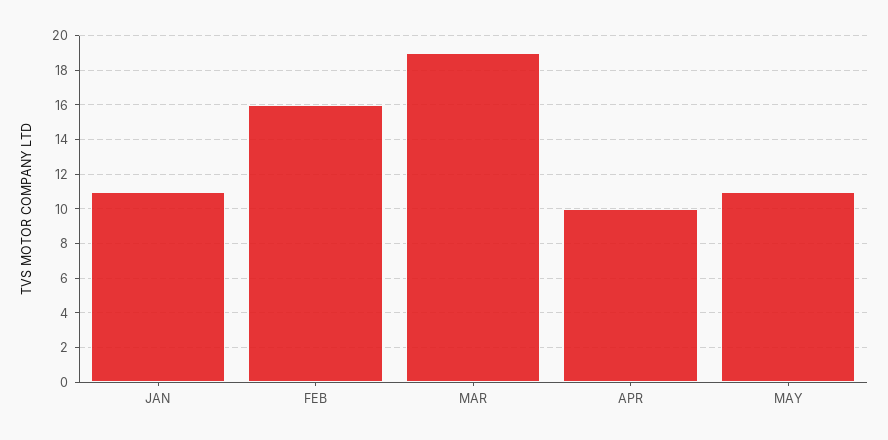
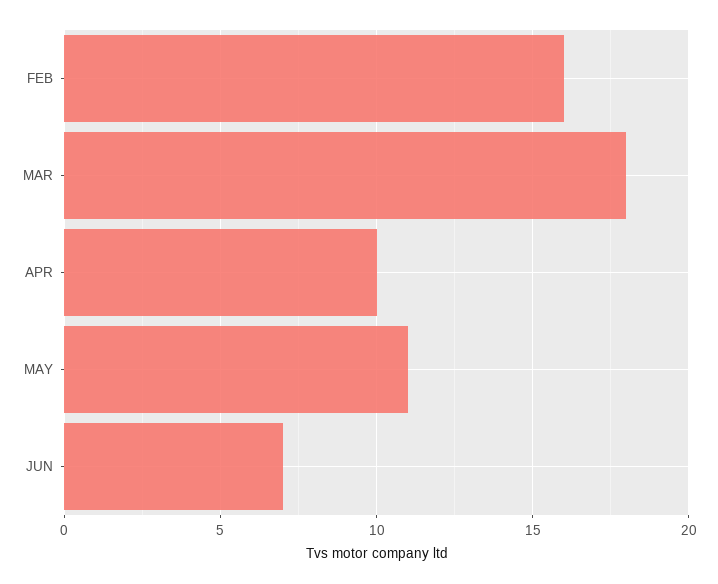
JAN: 11 -> none
MAR: 19 -> 18
JUN: none -> 7

